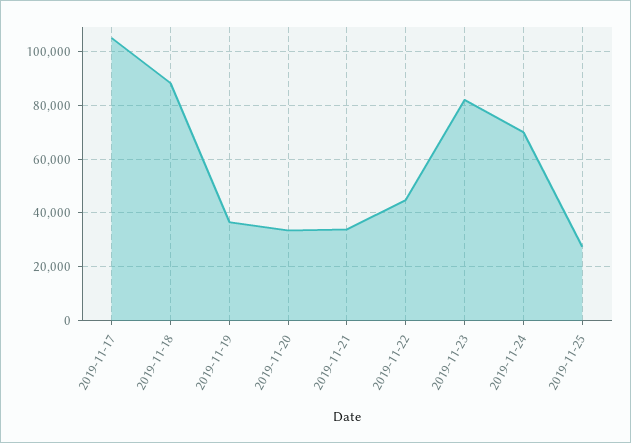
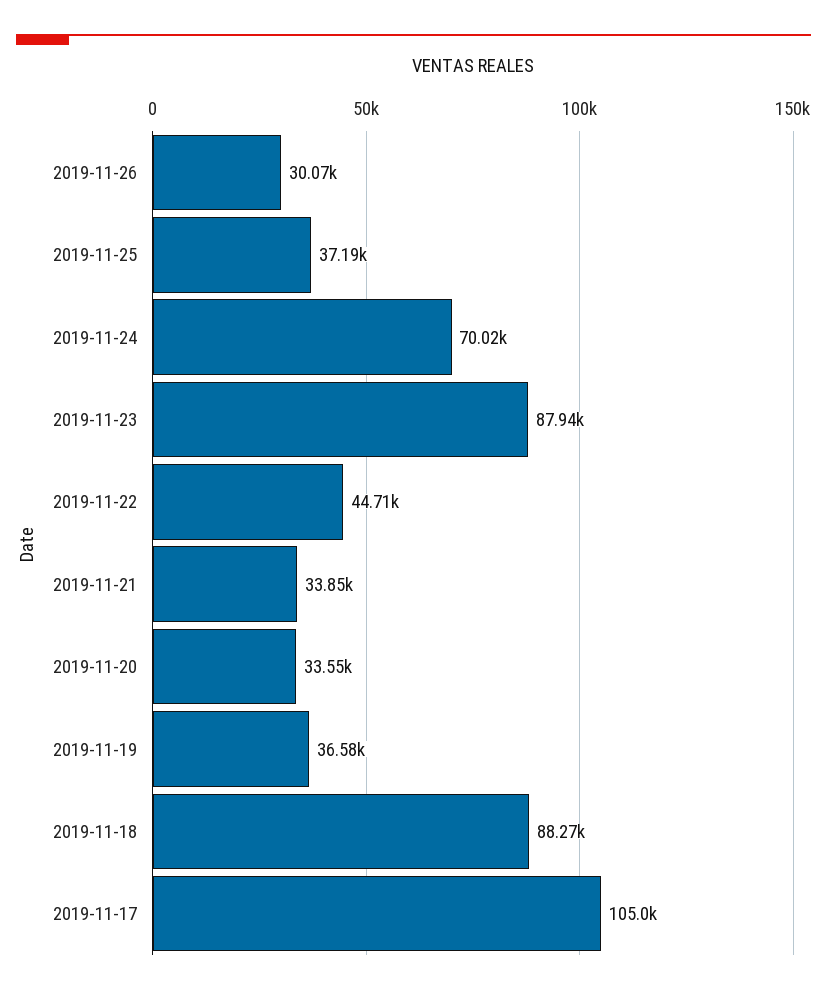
2019-11-23: 82500 -> 87940
2019-11-25: 27500 -> 37190
2019-11-26: none -> 30070

